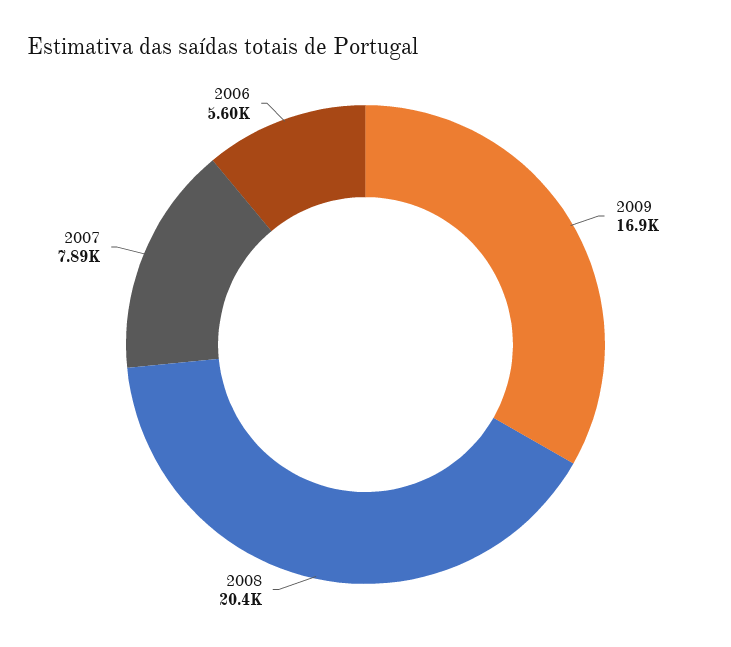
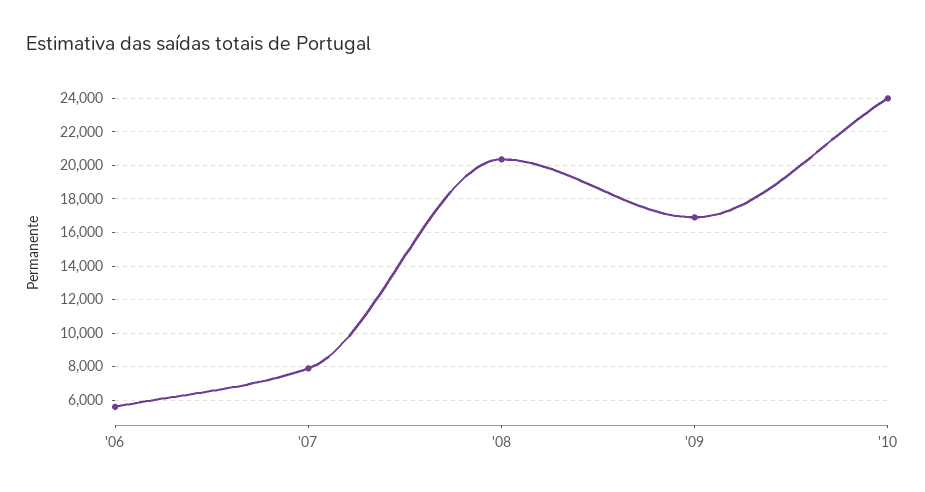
'10: none -> 24000

